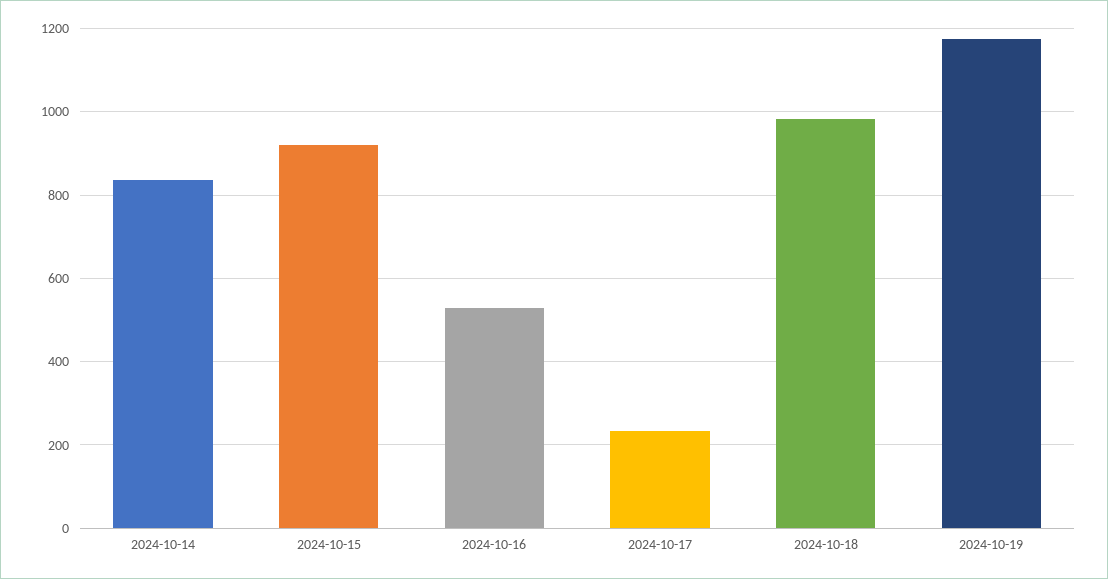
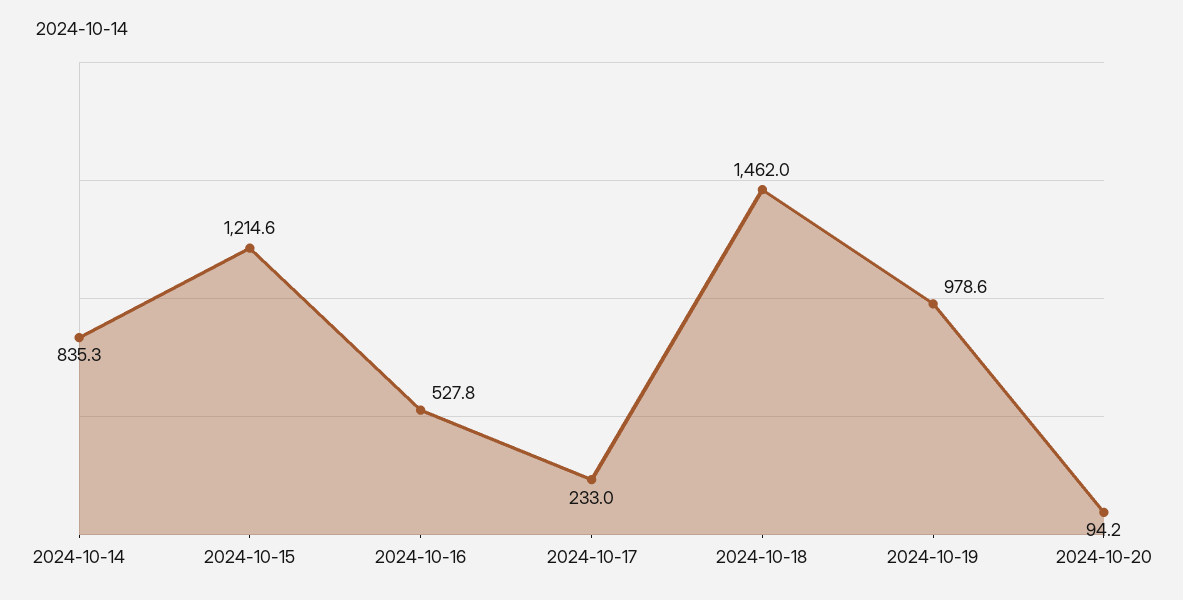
2024-10-15: 920 -> 1214.6
2024-10-18: 980 -> 1462
2024-10-19: 1180 -> 978.6
2024-10-20: none -> 94.2

